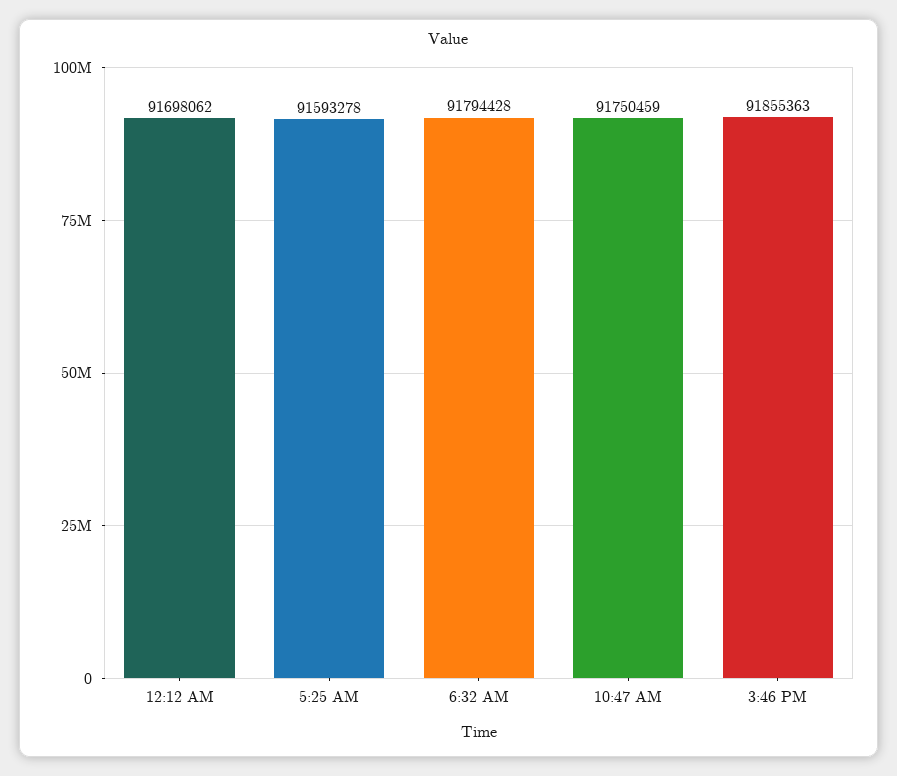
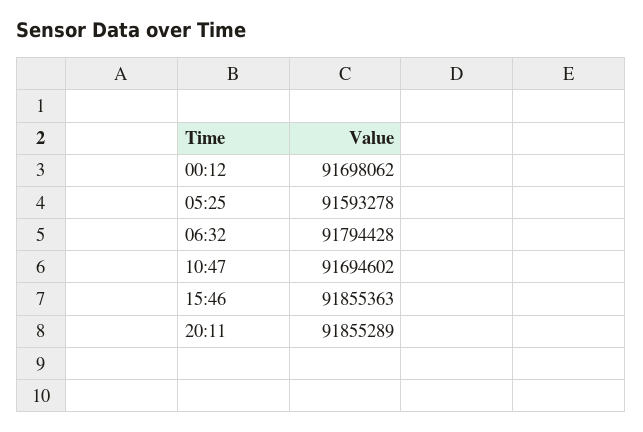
10:47 AM: 91750459 -> 91694602
20:11: none -> 91855289

